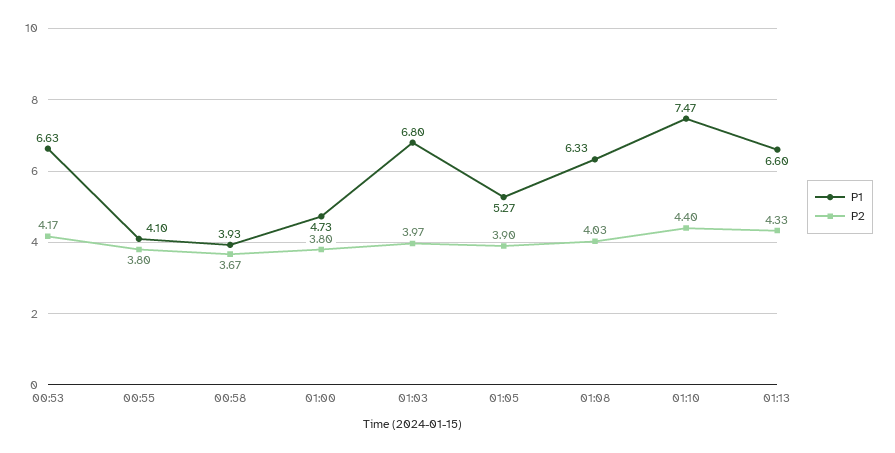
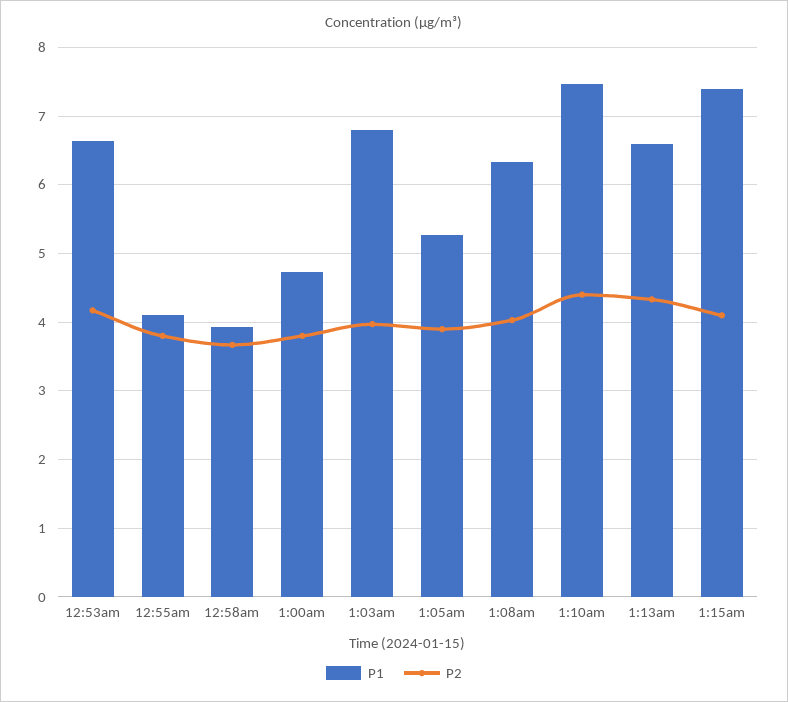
P1, 1:15am: none -> 7.4
P2, 1:15am: none -> 4.1

